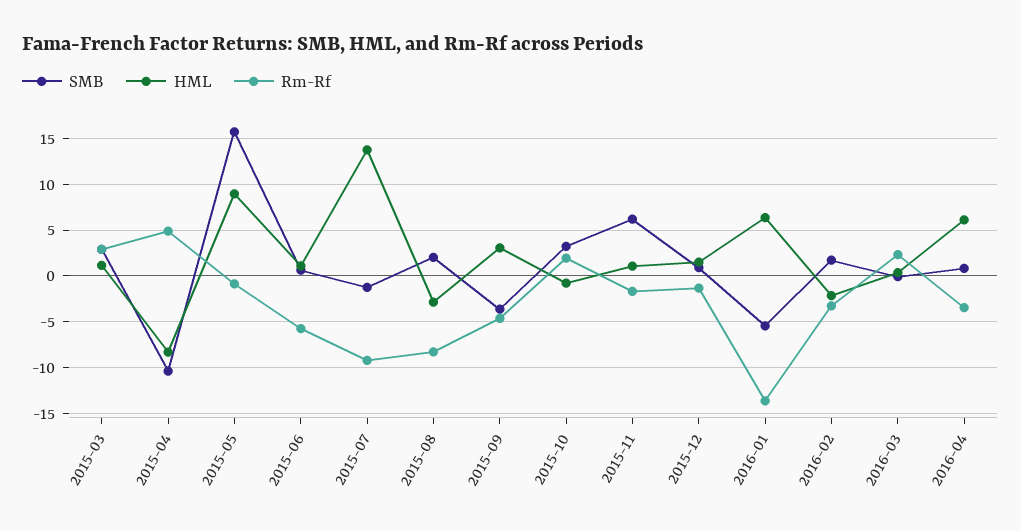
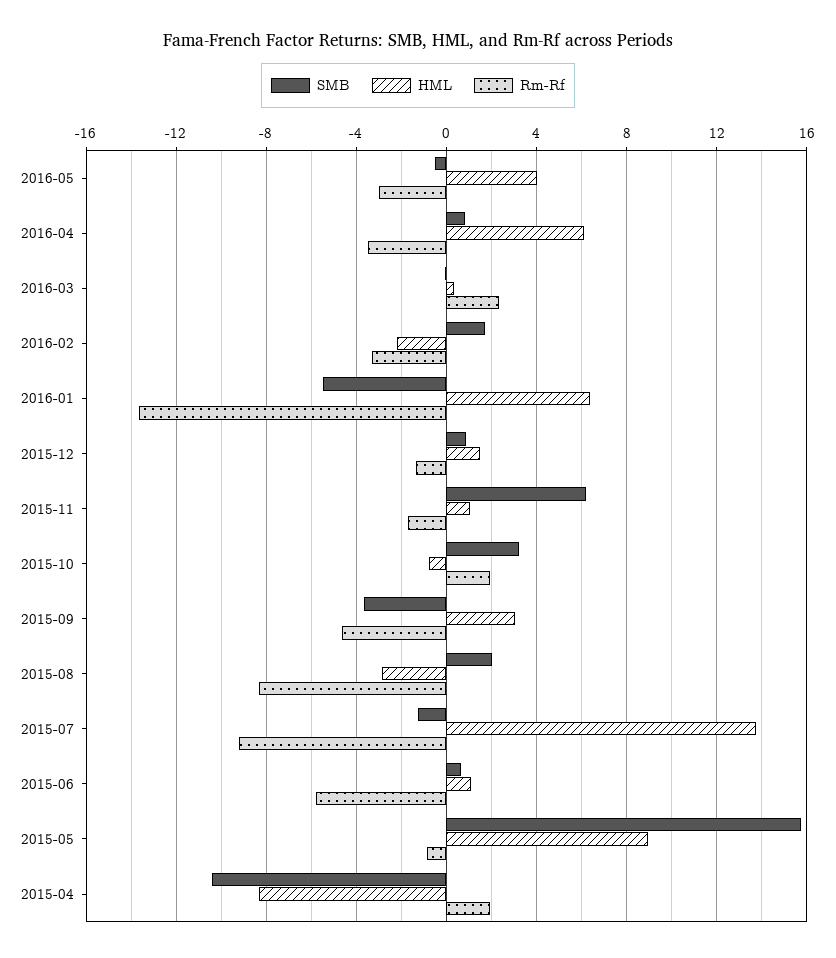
SMB, 2015-03: 3 -> none
HML, 2015-03: 1 -> none
Rm-Rf, 2015-03: 3 -> none
Rm-Rf, 2015-04: 5 -> 2
SMB, 2016-05: none -> -0.5
HML, 2016-05: none -> 4
Rm-Rf, 2016-05: none -> -3

